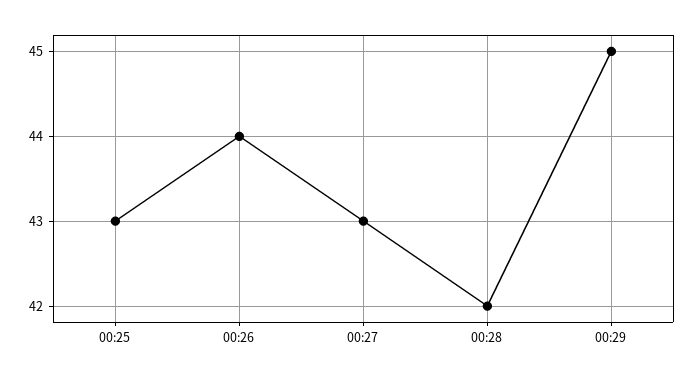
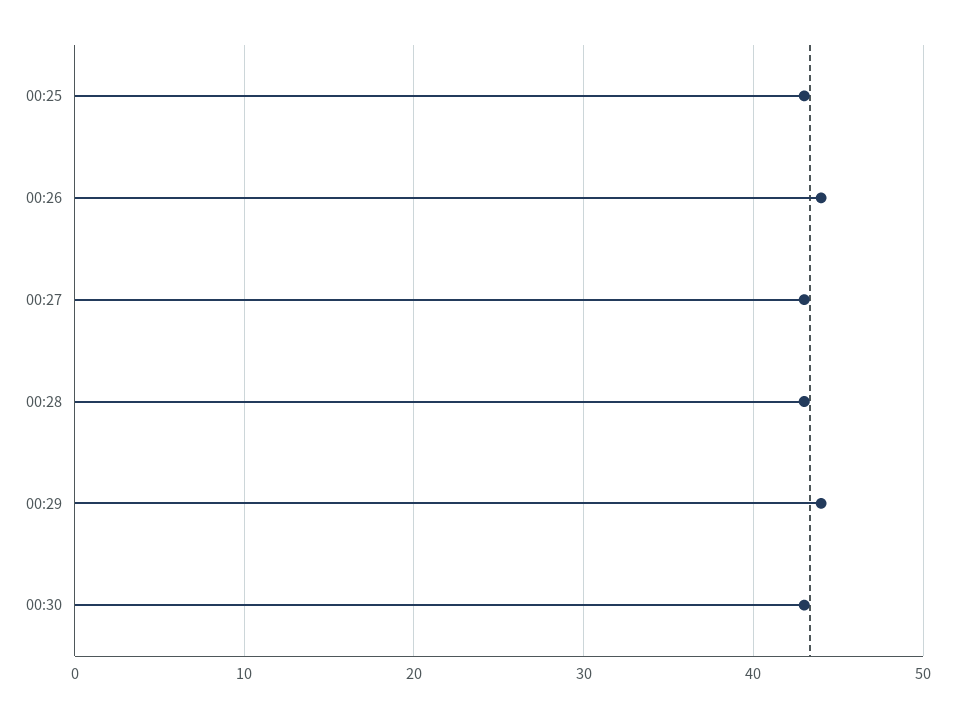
00:28: 42 -> 43
00:29: 45 -> 44
00:30: none -> 43

